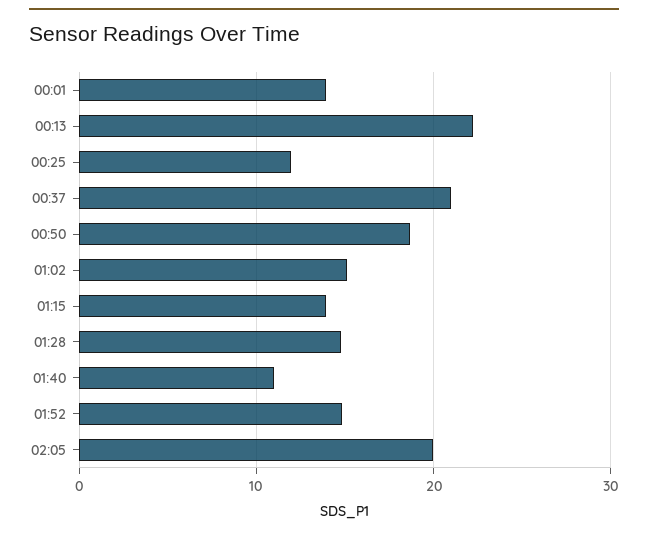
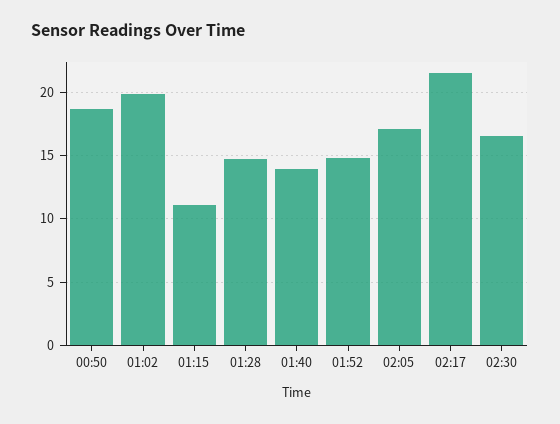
00:01: 14 -> none
00:13: 22 -> none
00:25: 12 -> none
00:37: 21 -> none
01:02: 15 -> 20
01:15: 14 -> 11
01:40: 11 -> 14
02:05: 20 -> 17
02:17: none -> 21.5
02:30: none -> 16.5

